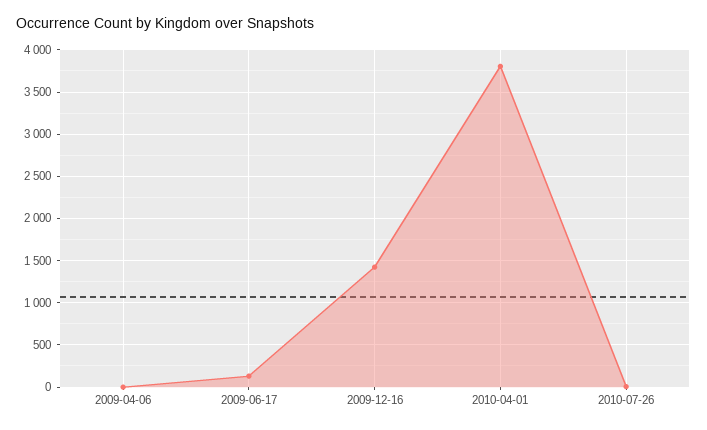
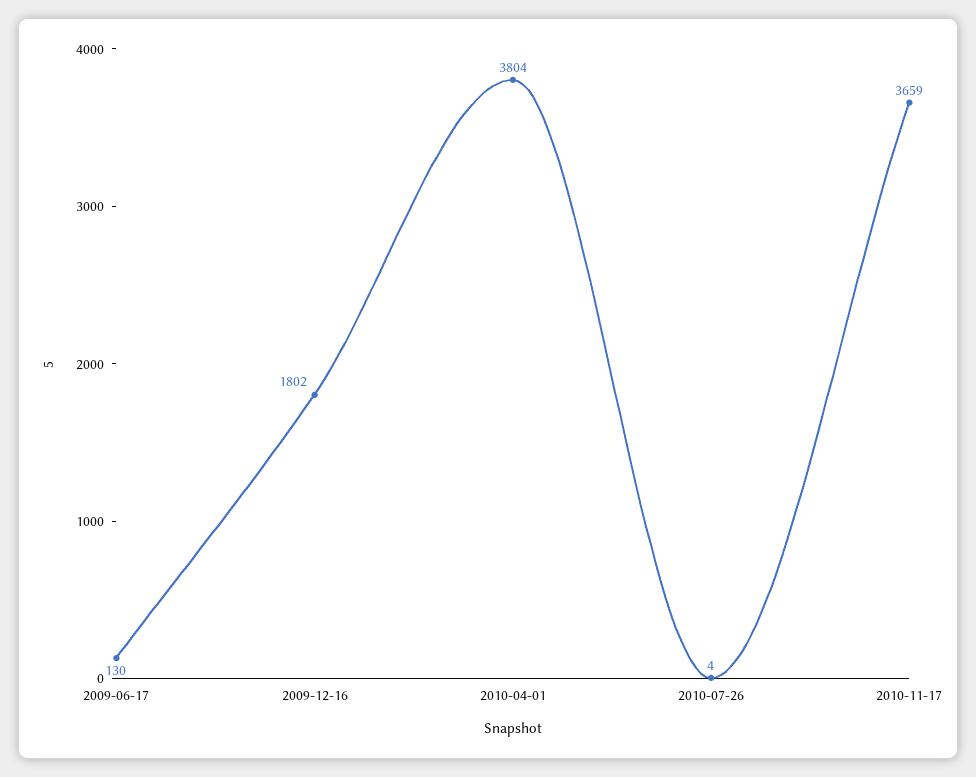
2009-04-06: 0 -> none
2009-12-16: 1400 -> 1802
2010-11-17: none -> 3659

